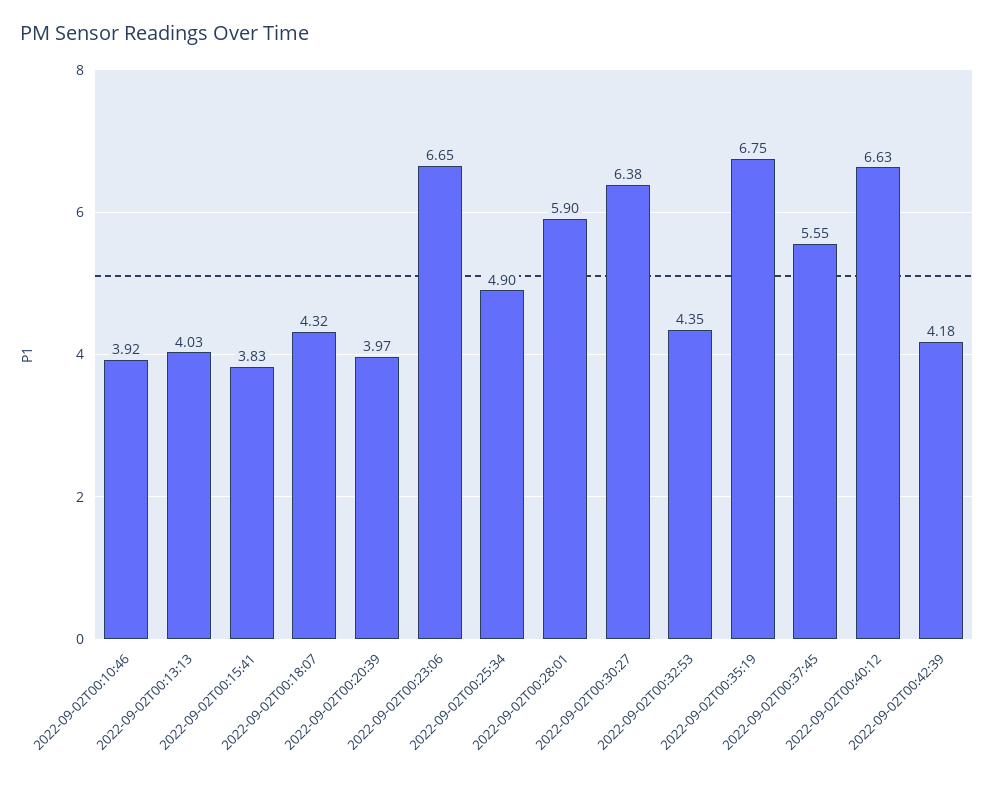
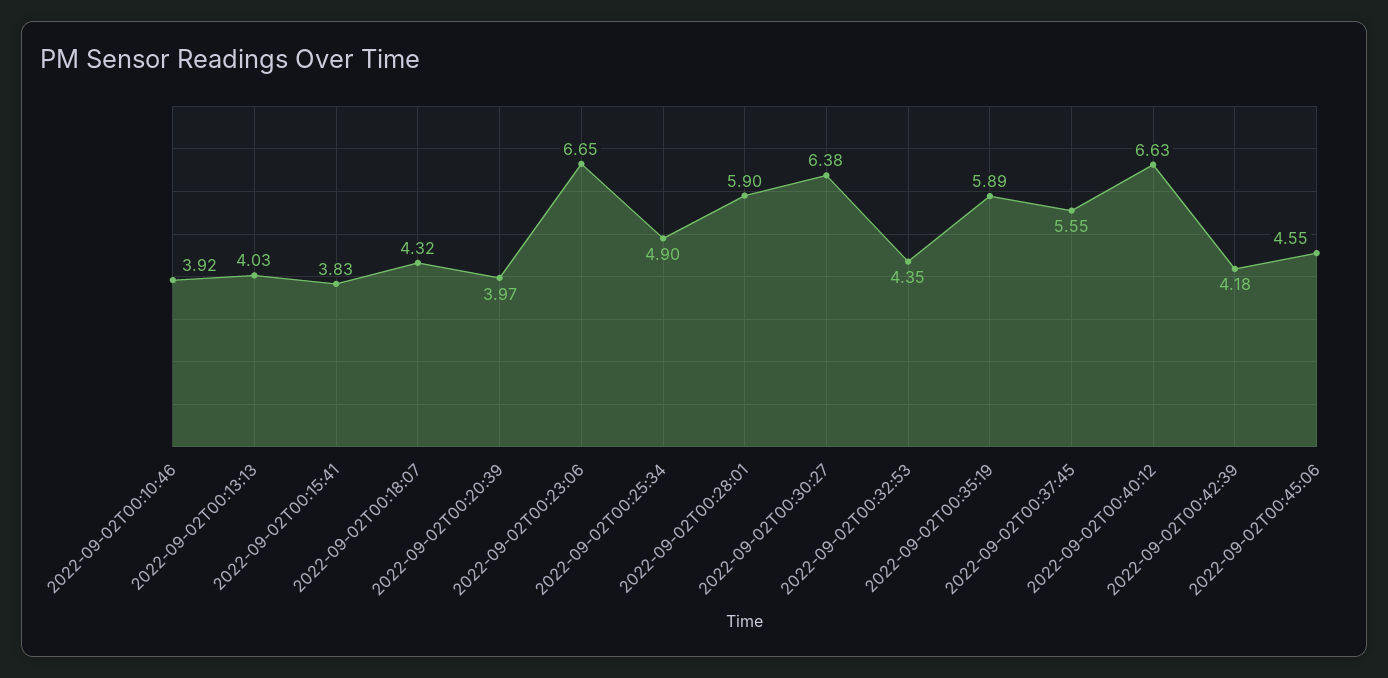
2022-09-02T00:35:19: 6.75 -> 5.89
2022-09-02T00:45:06: none -> 4.55

